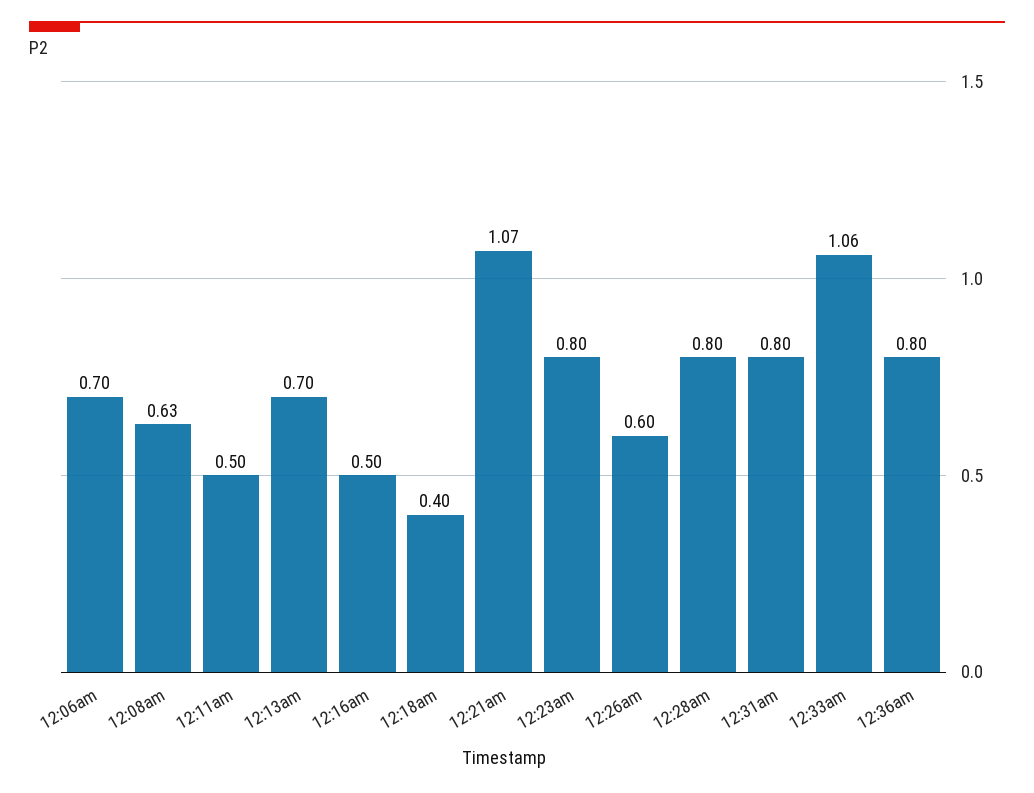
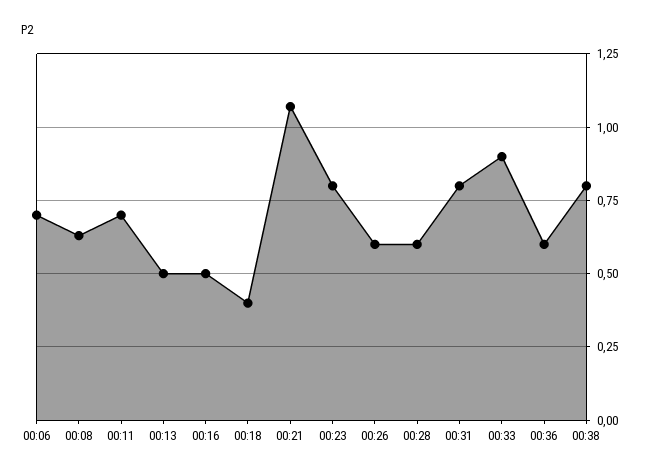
12:11am: 0.5 -> 0.7
12:13am: 0.7 -> 0.5
12:28am: 0.8 -> 0.6
12:33am: 1.06 -> 0.9
12:36am: 0.8 -> 0.6
00:38: none -> 0.8

